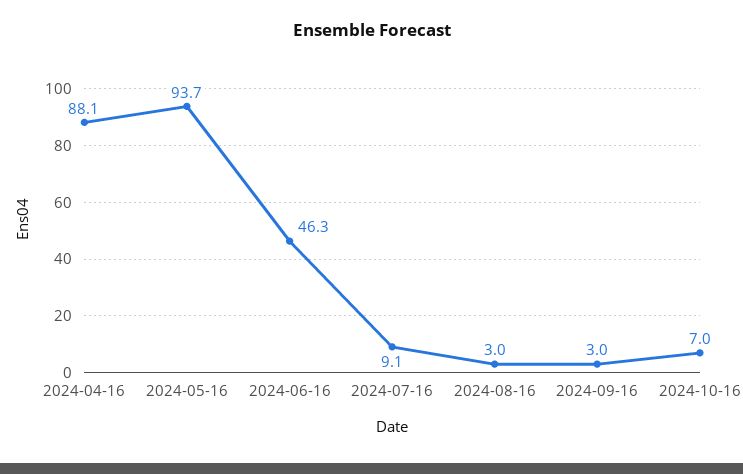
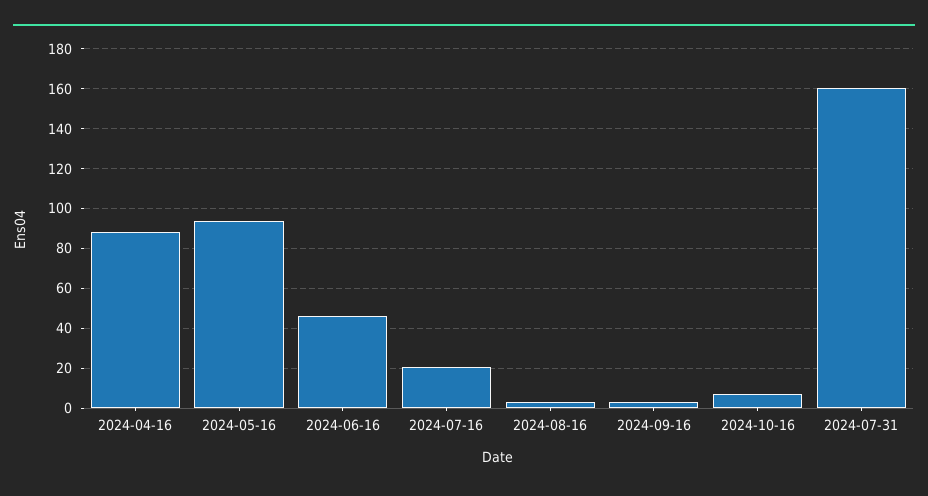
2024-07-16: 9.1 -> 20
2024-07-31: none -> 160

